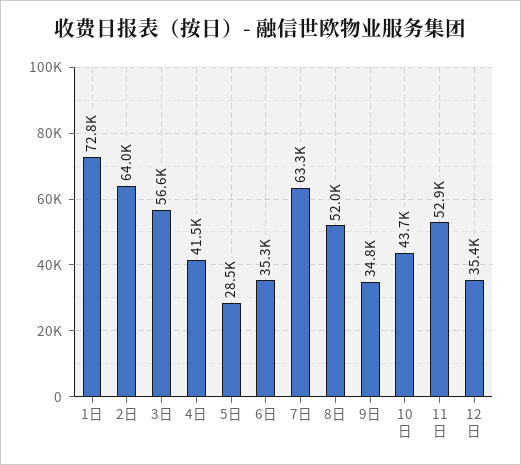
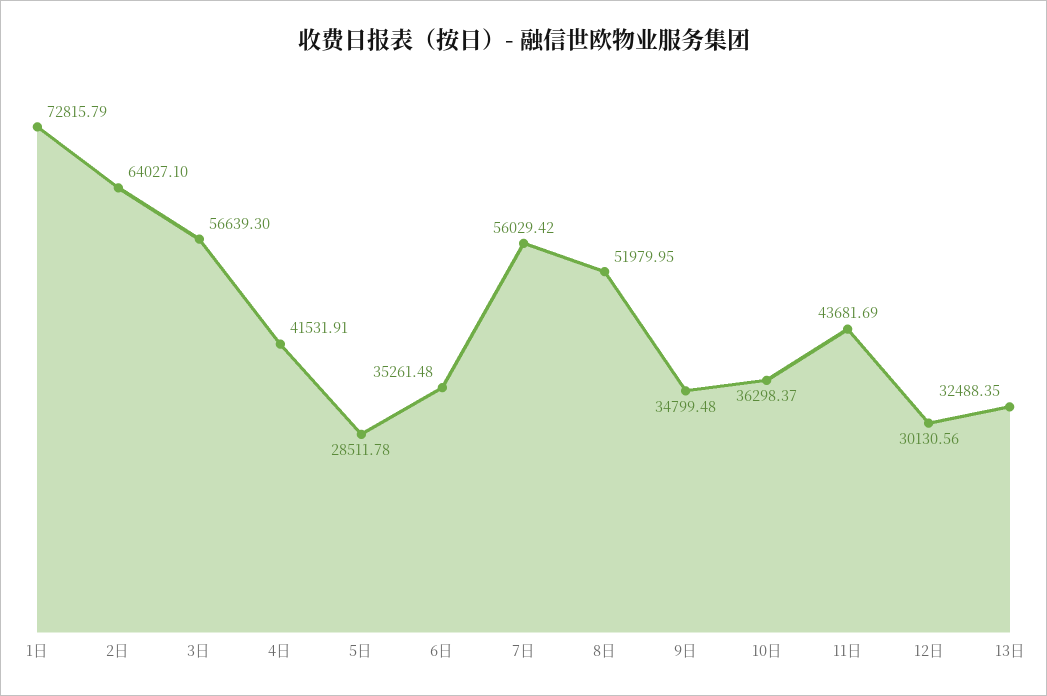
7日: 63300 -> 56029.42
10日: 43700 -> 36298.37
11日: 52900 -> 43681.69
12日: 35400 -> 30130.56
13日: none -> 32488.35

